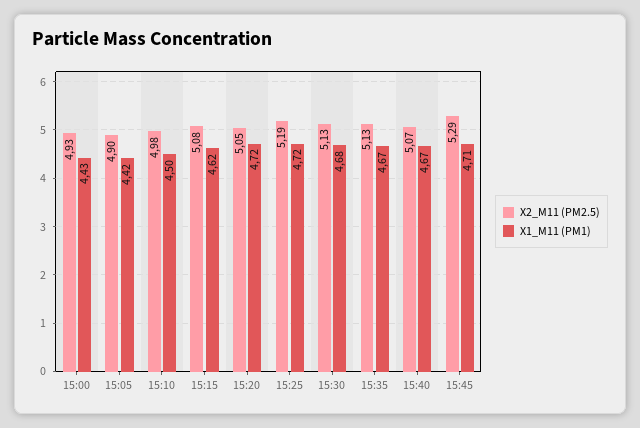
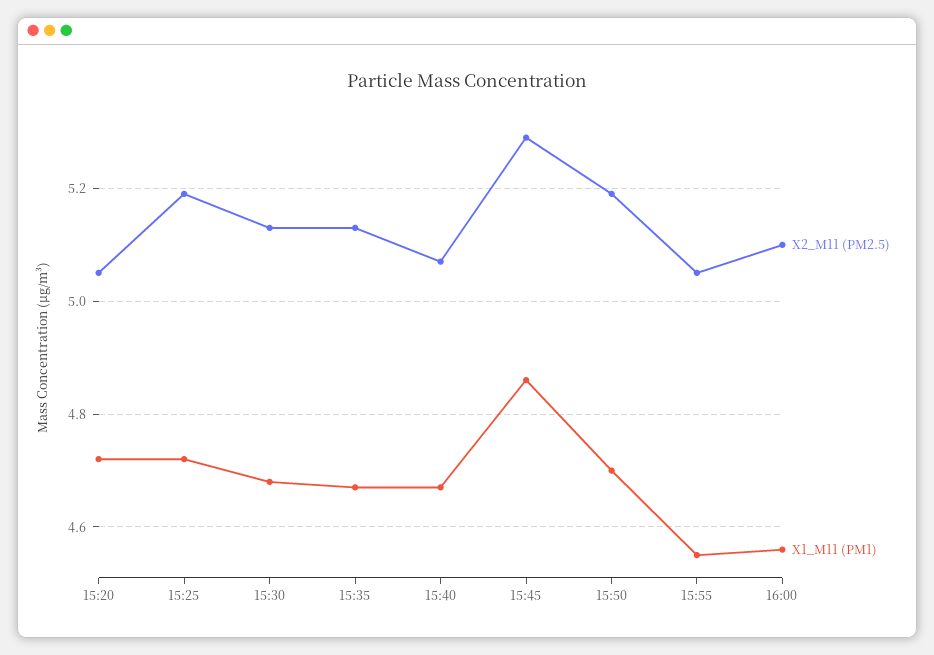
X2_M11 (PM2.5), 15:00: 4.93 -> none
X1_M11 (PM1), 15:00: 4.43 -> none
X2_M11 (PM2.5), 15:05: 4.9 -> none
X1_M11 (PM1), 15:05: 4.42 -> none
X2_M11 (PM2.5), 15:10: 4.98 -> none
X1_M11 (PM1), 15:10: 4.5 -> none
X2_M11 (PM2.5), 15:15: 5.08 -> none
X1_M11 (PM1), 15:15: 4.62 -> none
X1_M11 (PM1), 15:45: 4.71 -> 4.85
X2_M11 (PM2.5), 15:50: none -> 5.2
X1_M11 (PM1), 15:50: none -> 4.7
X2_M11 (PM2.5), 15:55: none -> 5.05
X1_M11 (PM1), 15:55: none -> 4.55
X2_M11 (PM2.5), 16:00: none -> 5.1
X1_M11 (PM1), 16:00: none -> 4.55

